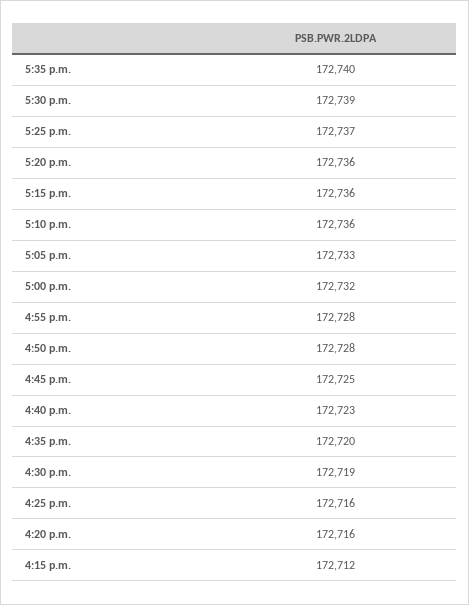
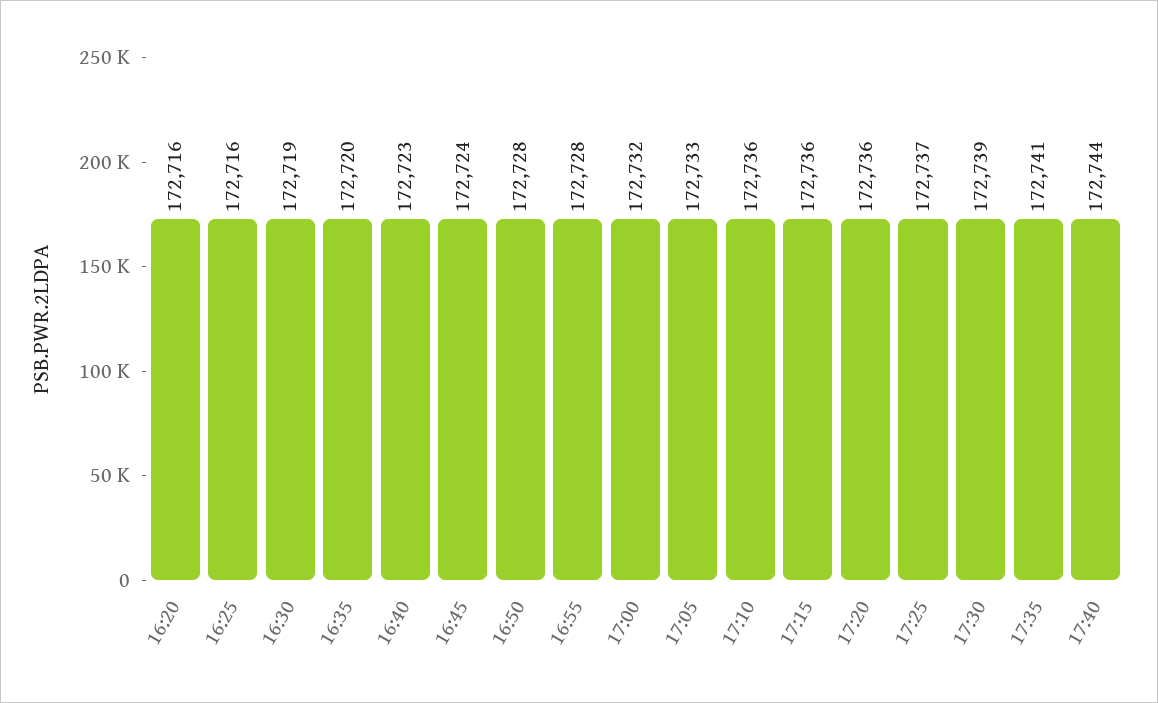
5:35 p.m.: 172740 -> 172741
4:45 p.m.: 172725 -> 172724
4:15 p.m.: 172712 -> none
17:40: none -> 172744

